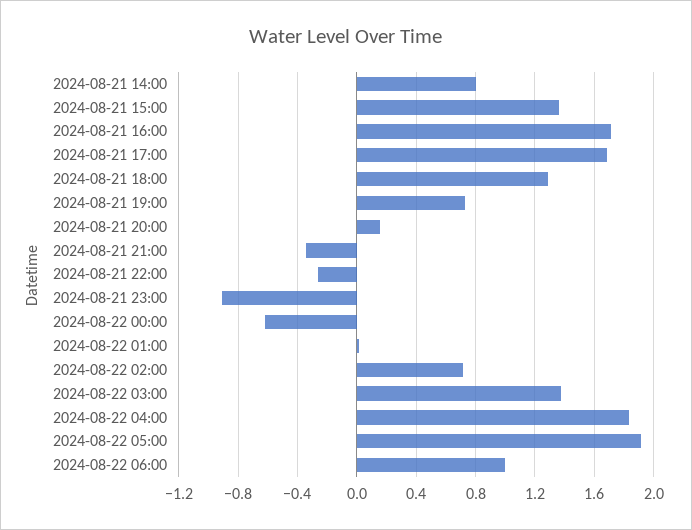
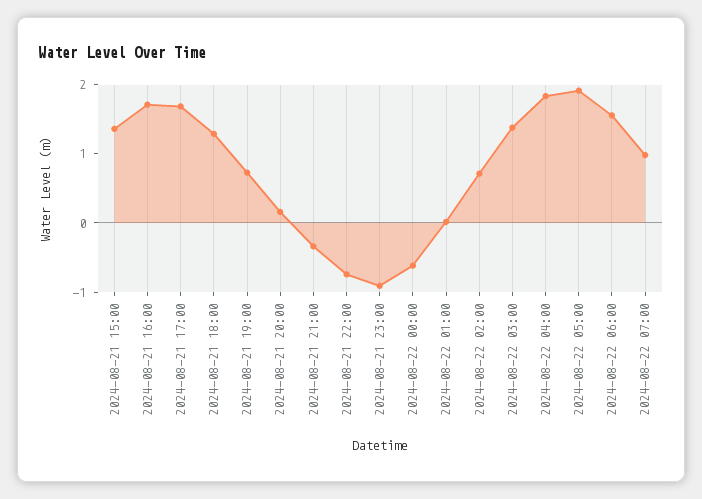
2024-08-21 14:00: 0.8 -> none
2024-08-21 22:00: -0.25 -> -0.8
2024-08-22 06:00: 1 -> 1.6
2024-08-22 07:00: none -> 1

